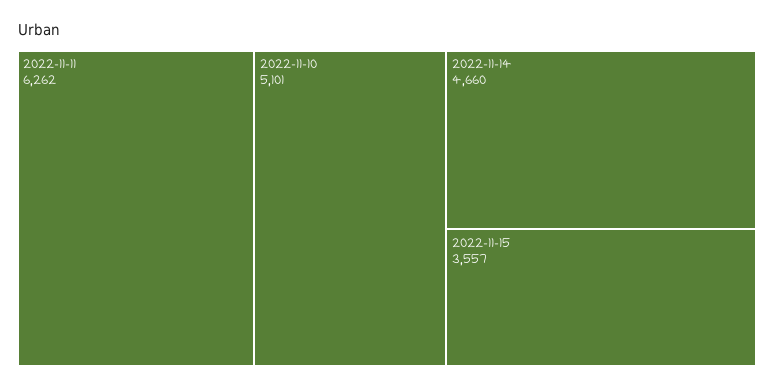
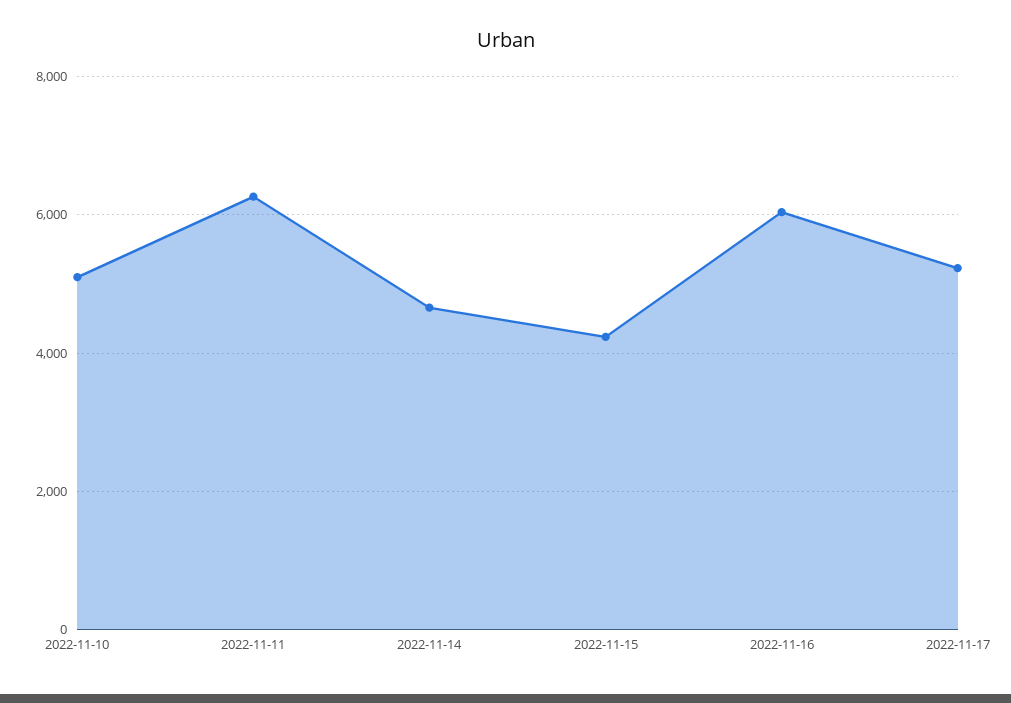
2022-11-15: 3557 -> 4200
2022-11-16: none -> 6000
2022-11-17: none -> 5200

